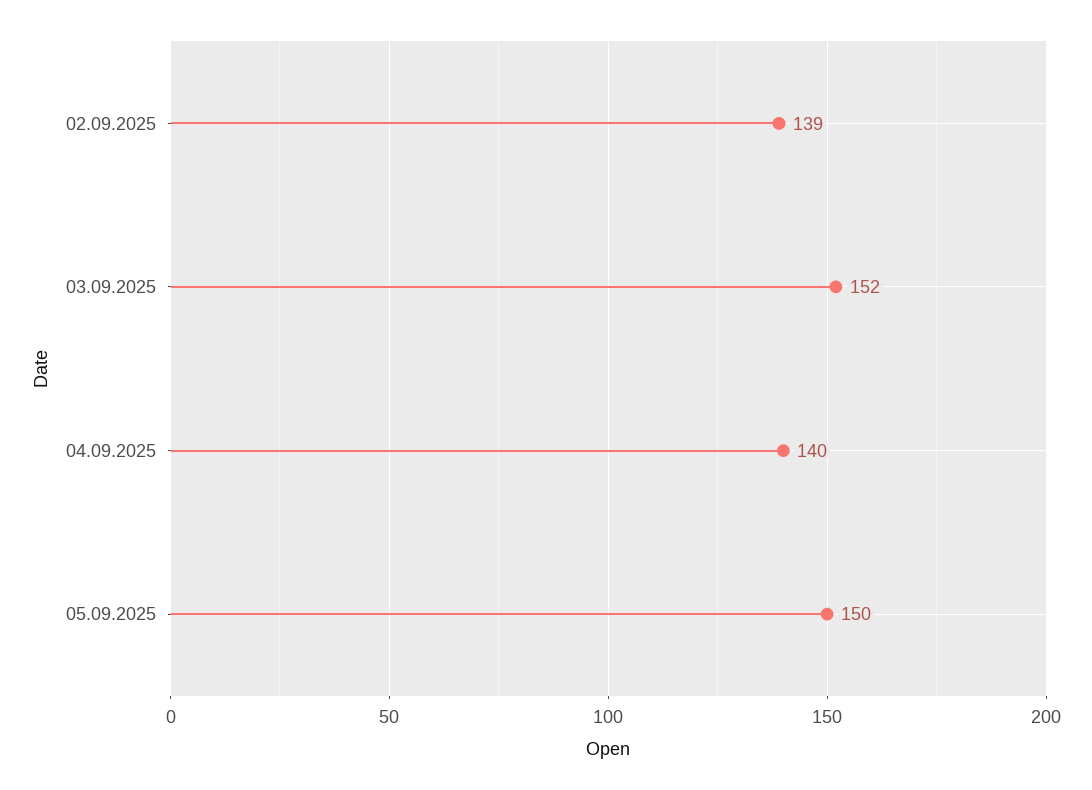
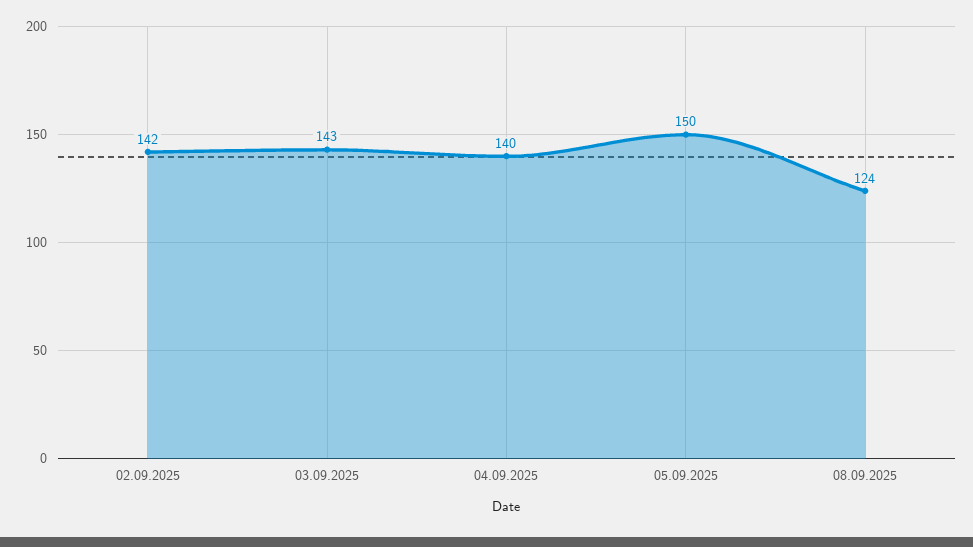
02.09.2025: 139 -> 142
03.09.2025: 152 -> 143
08.09.2025: none -> 124

